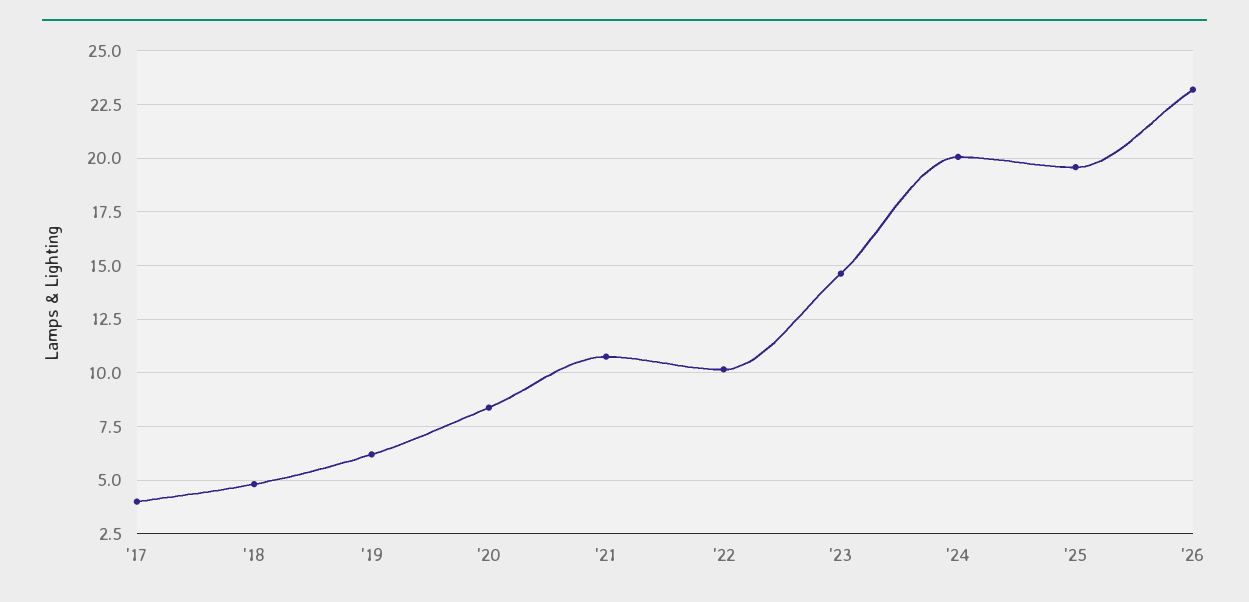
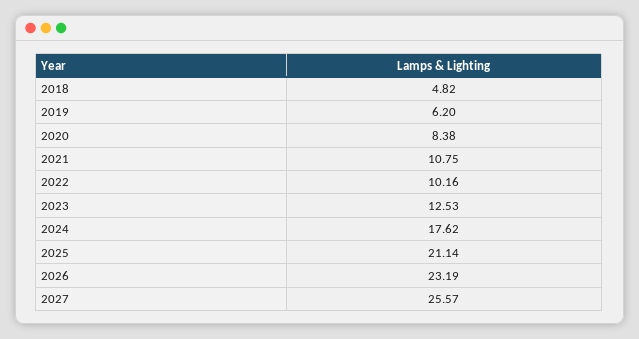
'17: 4 -> none
'23: 14.5 -> 12.53
'24: 20 -> 17.62
'25: 19.5 -> 21.14
2027: none -> 25.57

